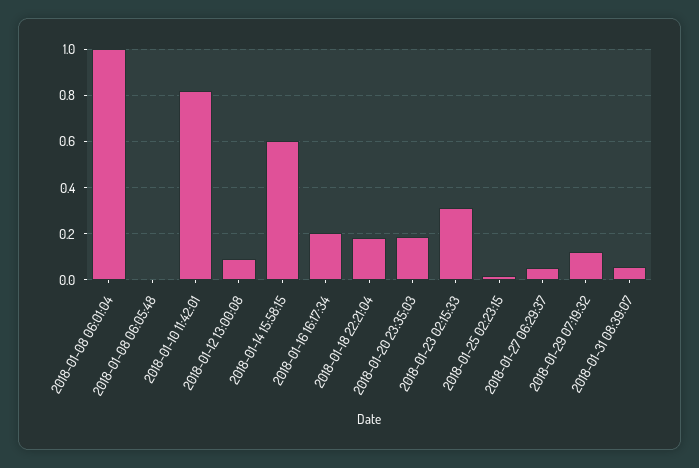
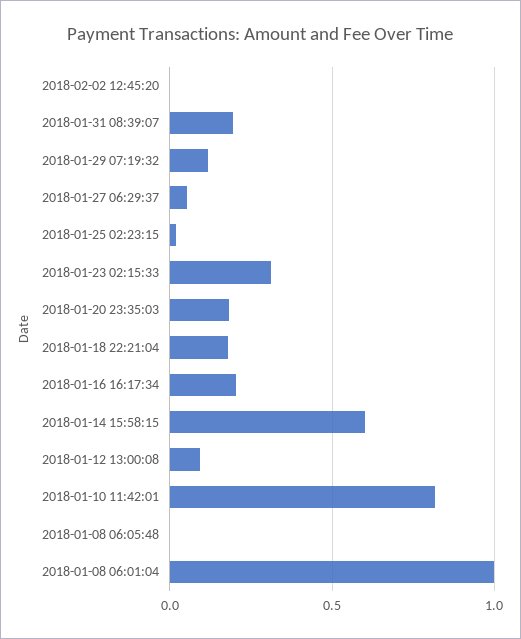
2018-01-31 08:39:07: 0.05 -> 0.2
2018-02-02 12:45:20: none -> 0

